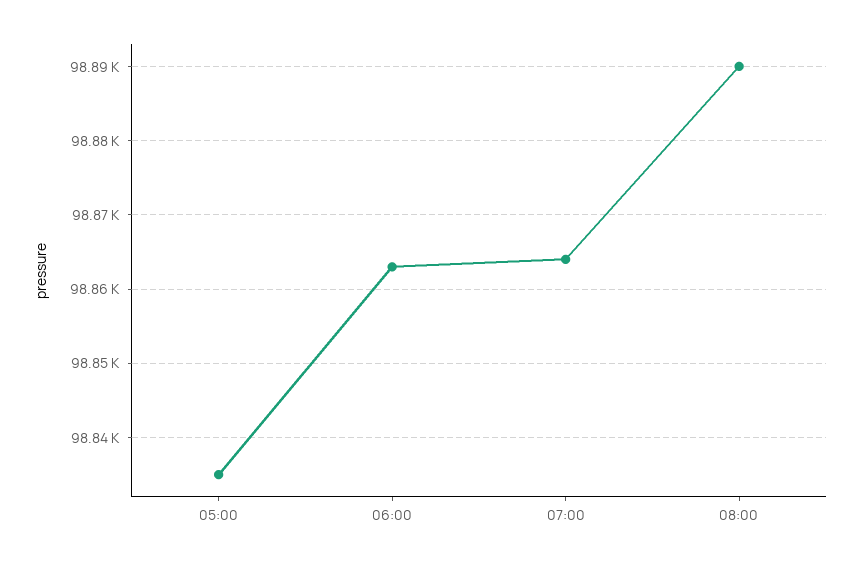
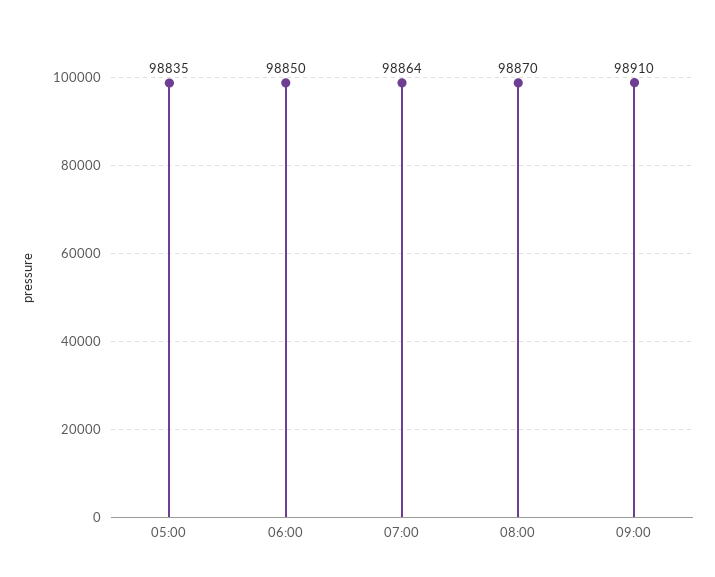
06:00: 98863 -> 98850
08:00: 98890 -> 98870
09:00: none -> 98910

